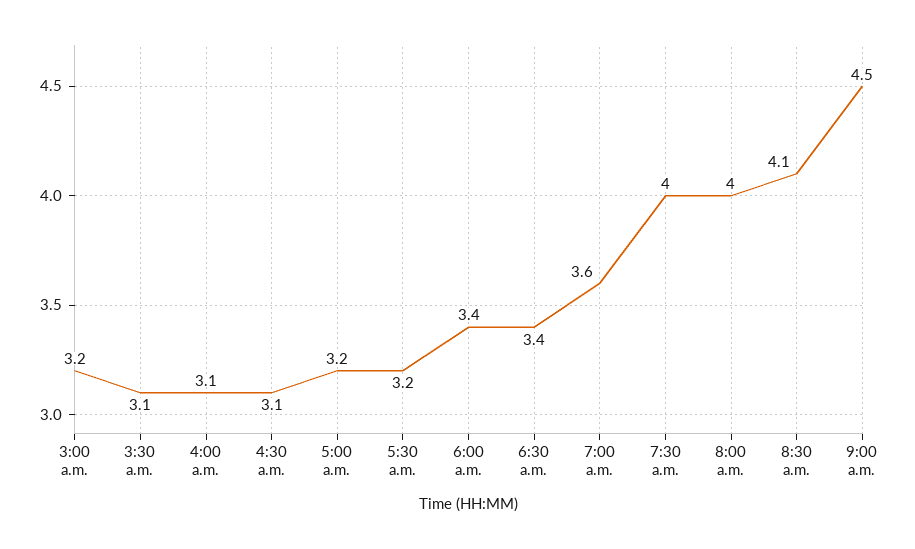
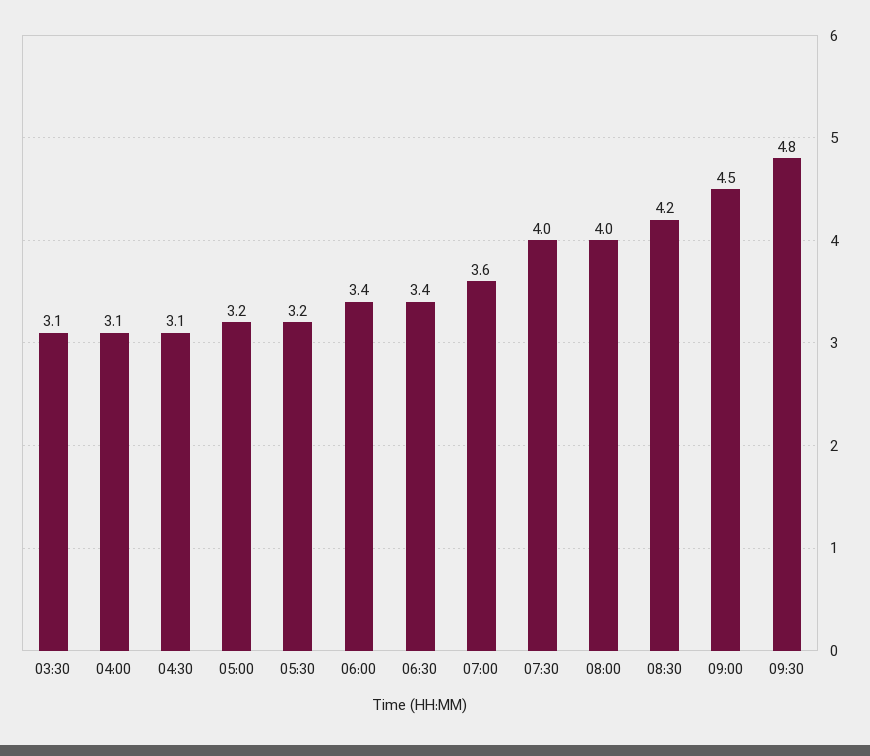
3:00 a.m.: 3.2 -> none
8:30 a.m.: 4.1 -> 4.2
09:30: none -> 4.8

